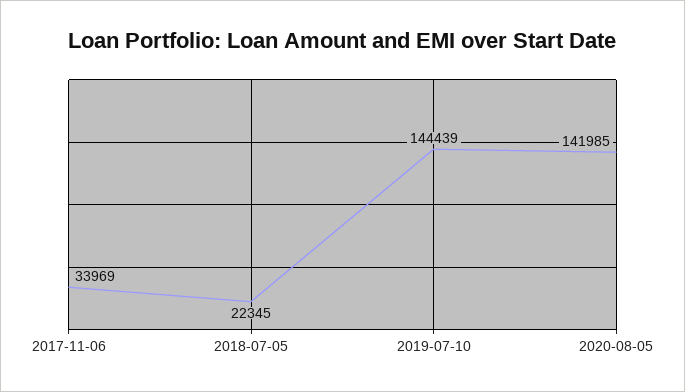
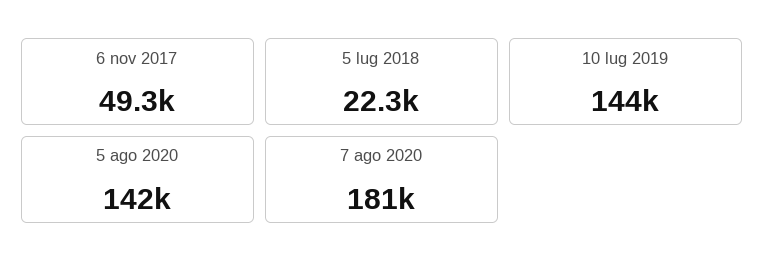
2017-11-06: 33969 -> 49300
7 ago 2020: none -> 181000

